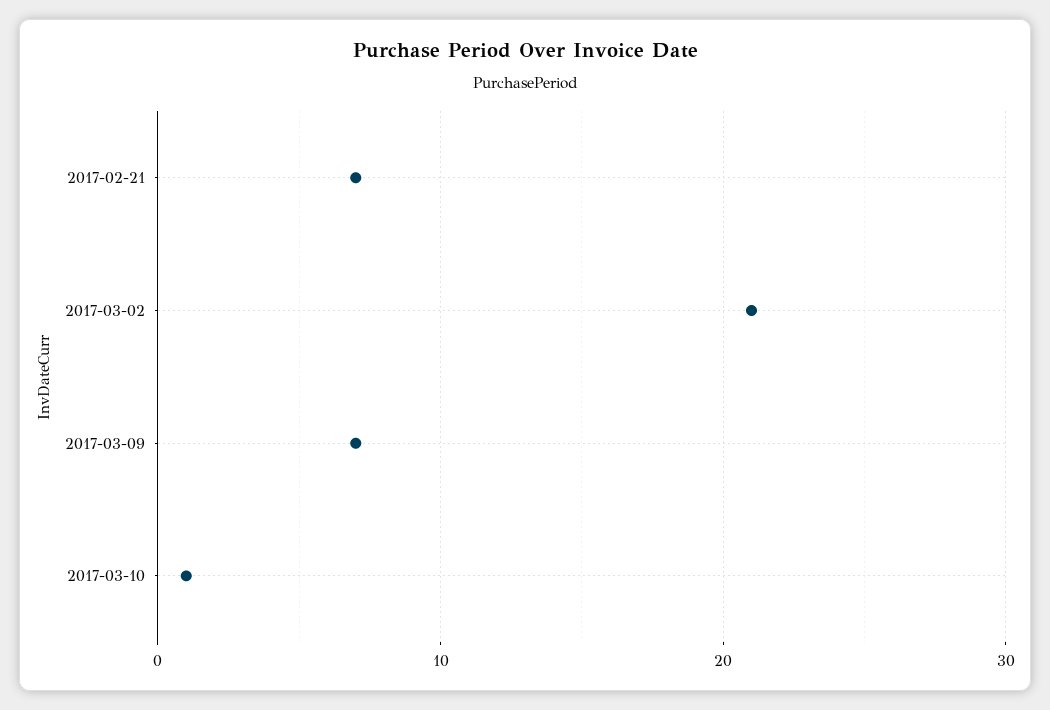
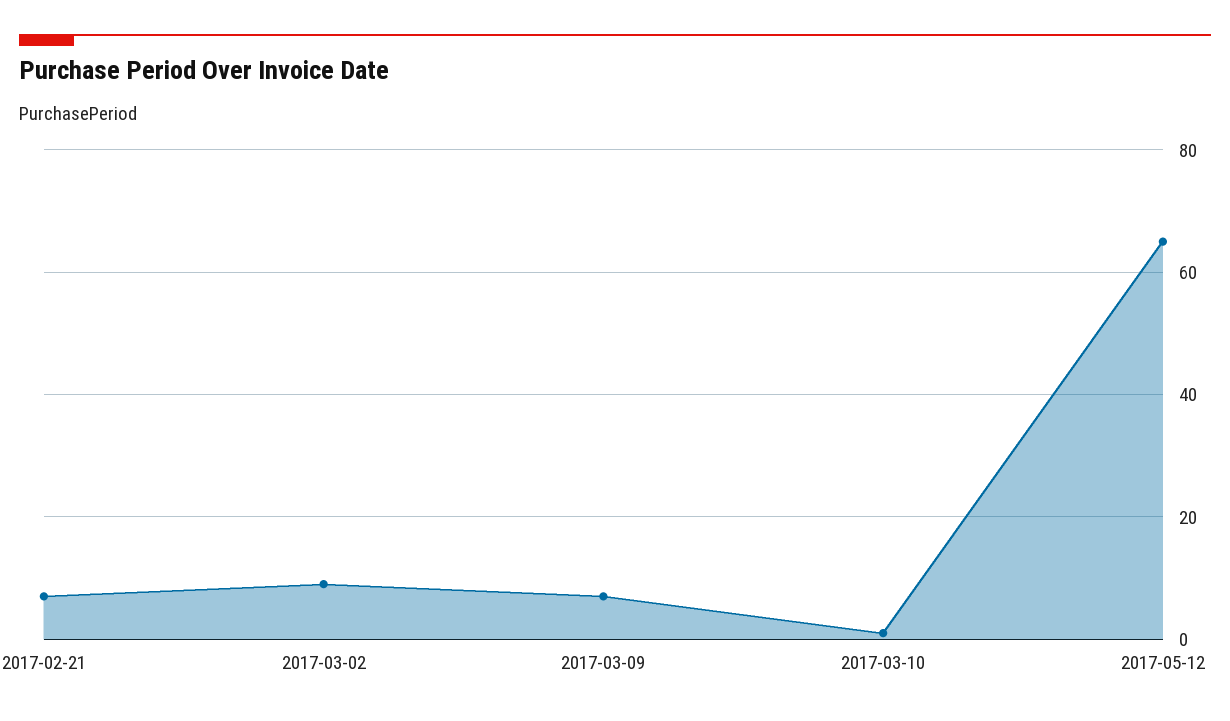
2017-03-02: 21 -> 10
2017-05-12: none -> 65

